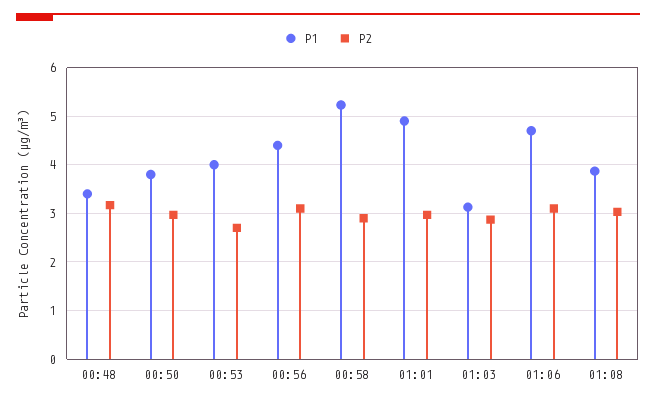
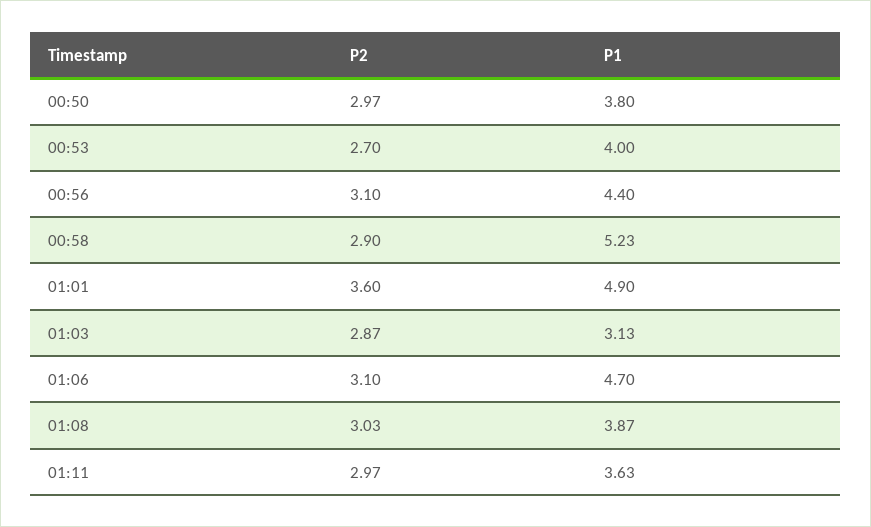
P1, 00:48: 3.4 -> none
P2, 00:48: 3.2 -> none
P2, 01:01: 3 -> 3.6
P2, 01:11: none -> 2.97
P1, 01:11: none -> 3.63

